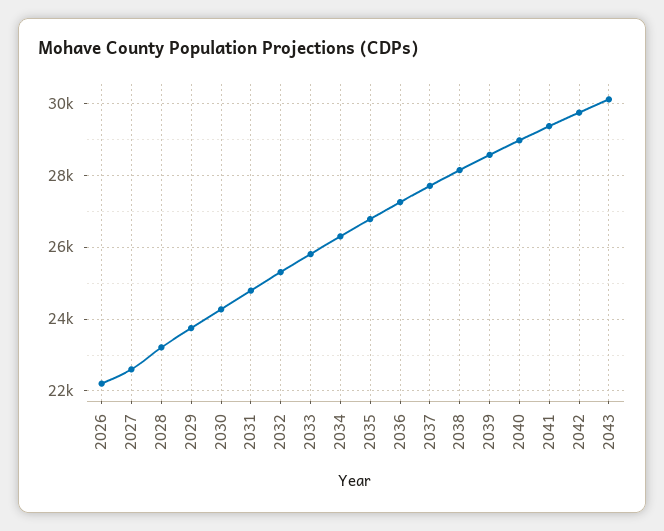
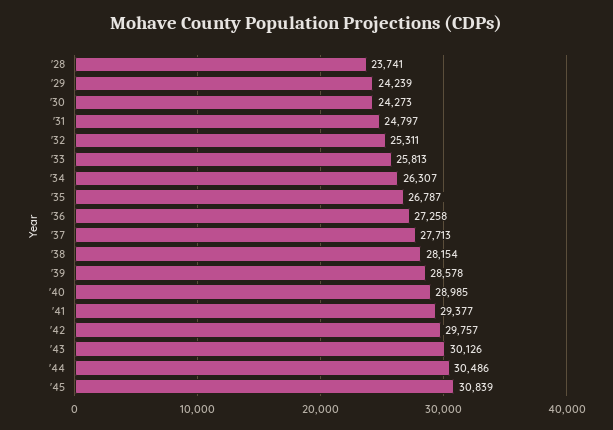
2026: 22200 -> none
2027: 22600 -> none
2028: 23200 -> 23741
2029: 23800 -> 24239
'44: none -> 30486
'45: none -> 30839

